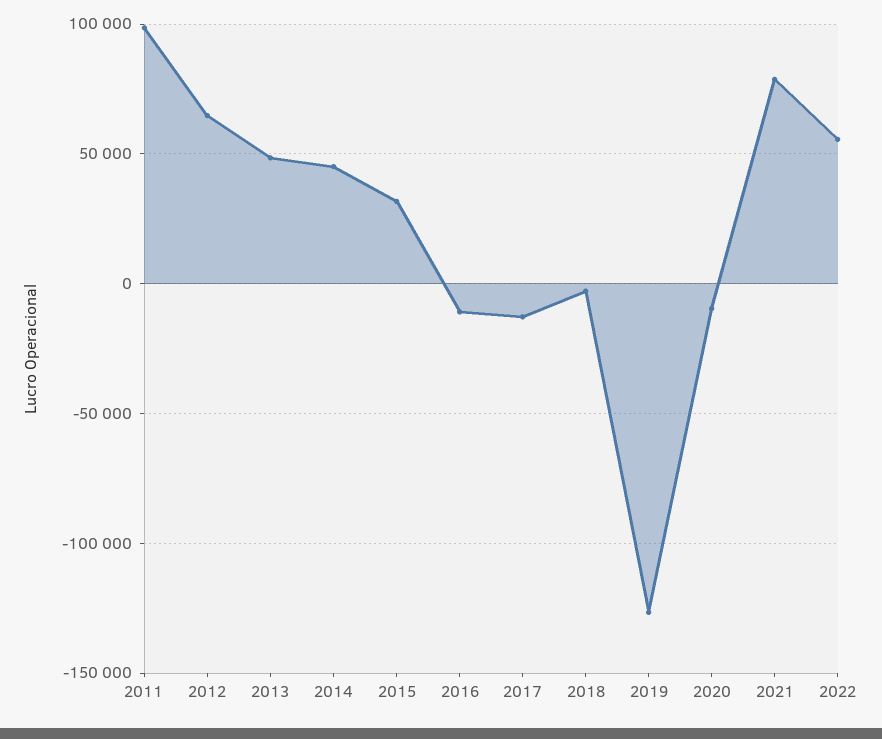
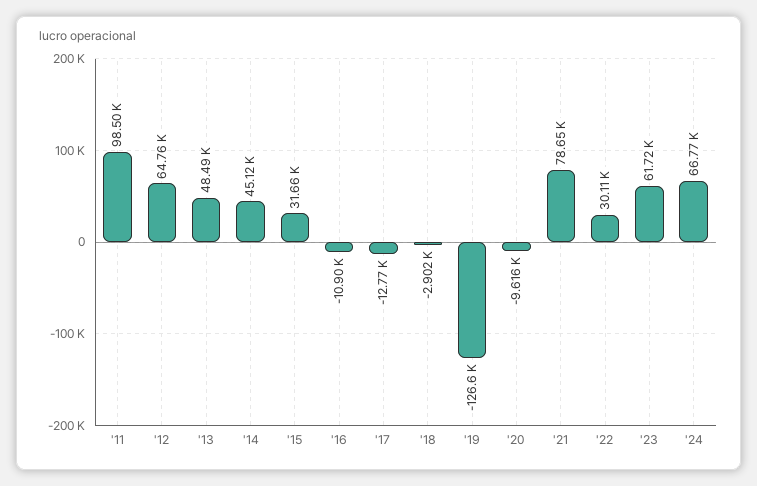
2022: 55000 -> 30110
'23: none -> 61720
'24: none -> 66770

